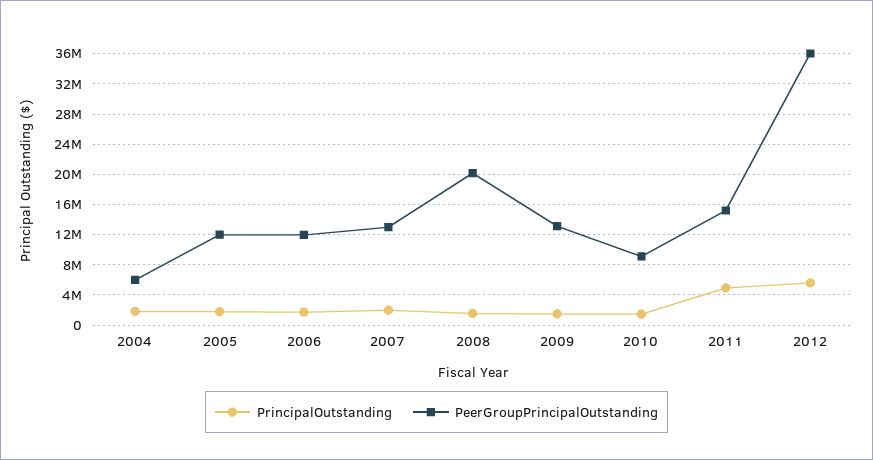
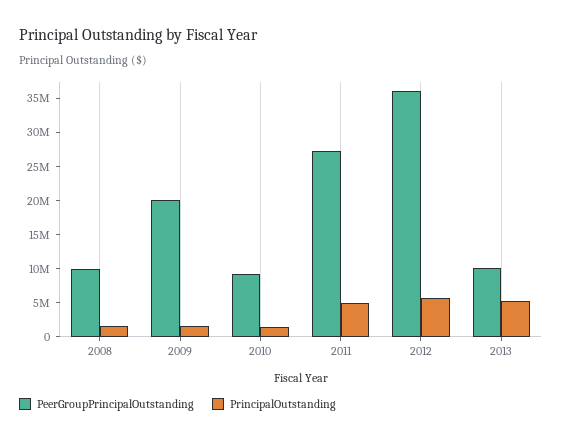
PrincipalOutstanding, 2004: 2000000 -> none
PeerGroupPrincipalOutstanding, 2004: 6000000 -> none
PrincipalOutstanding, 2005: 2000000 -> none
PeerGroupPrincipalOutstanding, 2005: 12000000 -> none
PrincipalOutstanding, 2006: 2000000 -> none
PeerGroupPrincipalOutstanding, 2006: 12000000 -> none
PrincipalOutstanding, 2007: 2000000 -> none
PeerGroupPrincipalOutstanding, 2007: 13000000 -> none
PeerGroupPrincipalOutstanding, 2008: 20000000 -> 10000000
PeerGroupPrincipalOutstanding, 2009: 13000000 -> 20000000
PeerGroupPrincipalOutstanding, 2011: 15000000 -> 27500000
PeerGroupPrincipalOutstanding, 2013: none -> 10000000
PrincipalOutstanding, 2013: none -> 5000000

